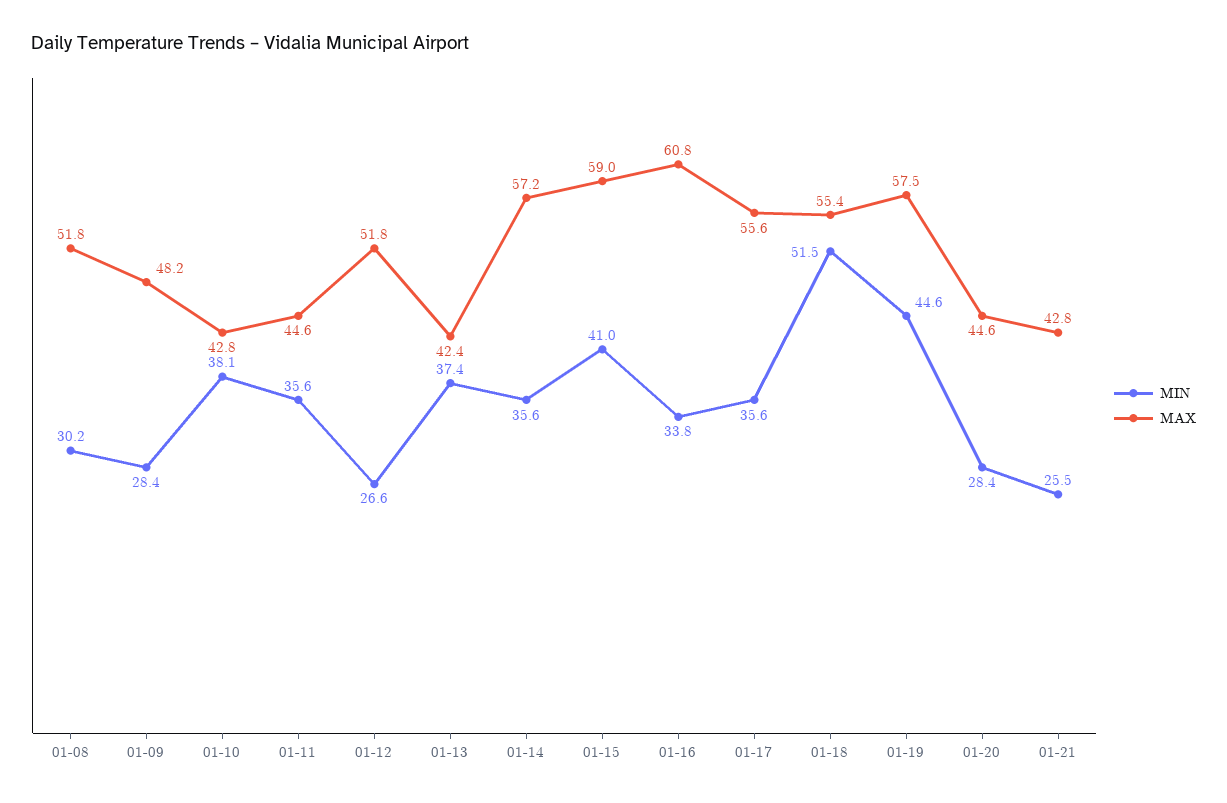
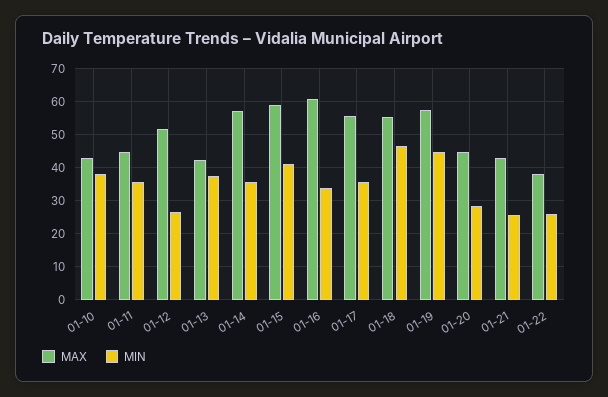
MIN, 01-08: 30.2 -> none
MAX, 01-08: 51.8 -> none
MIN, 01-09: 28.4 -> none
MAX, 01-09: 48.2 -> none
MIN, 01-18: 51.5 -> 46
MAX, 01-22: none -> 38
MIN, 01-22: none -> 26

